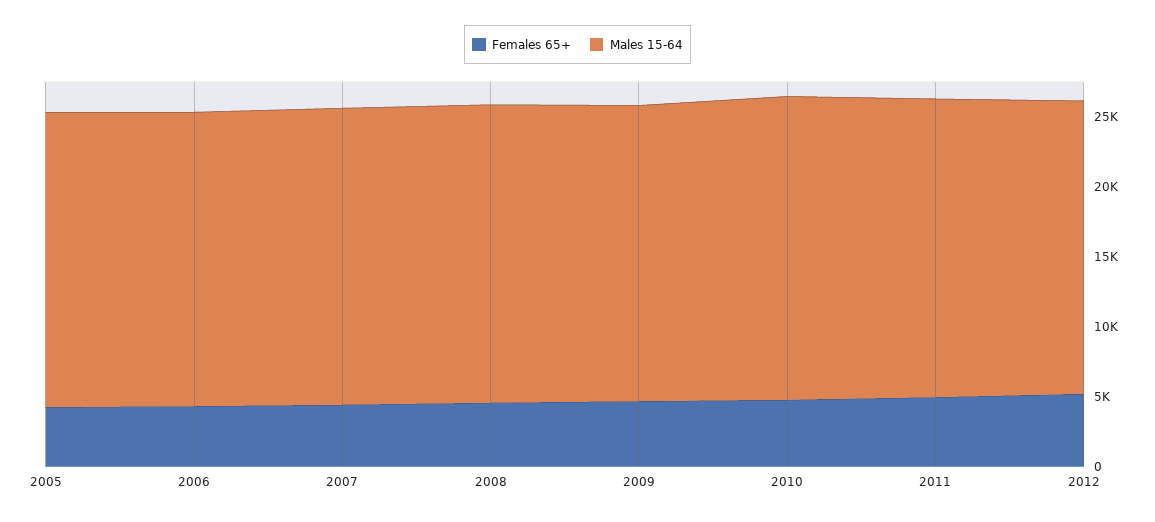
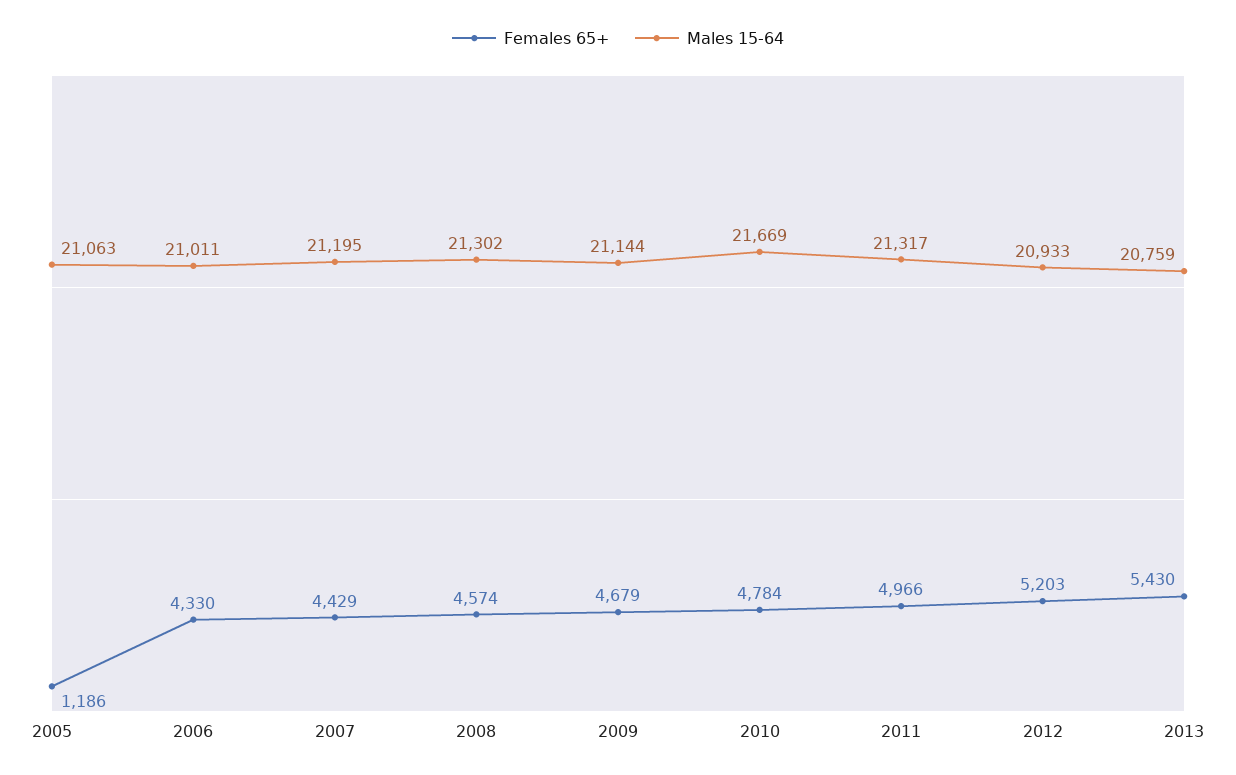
Females 65+, 2005: 4000 -> 1186
Females 65+, 2013: none -> 5430
Males 15-64, 2013: none -> 20759

